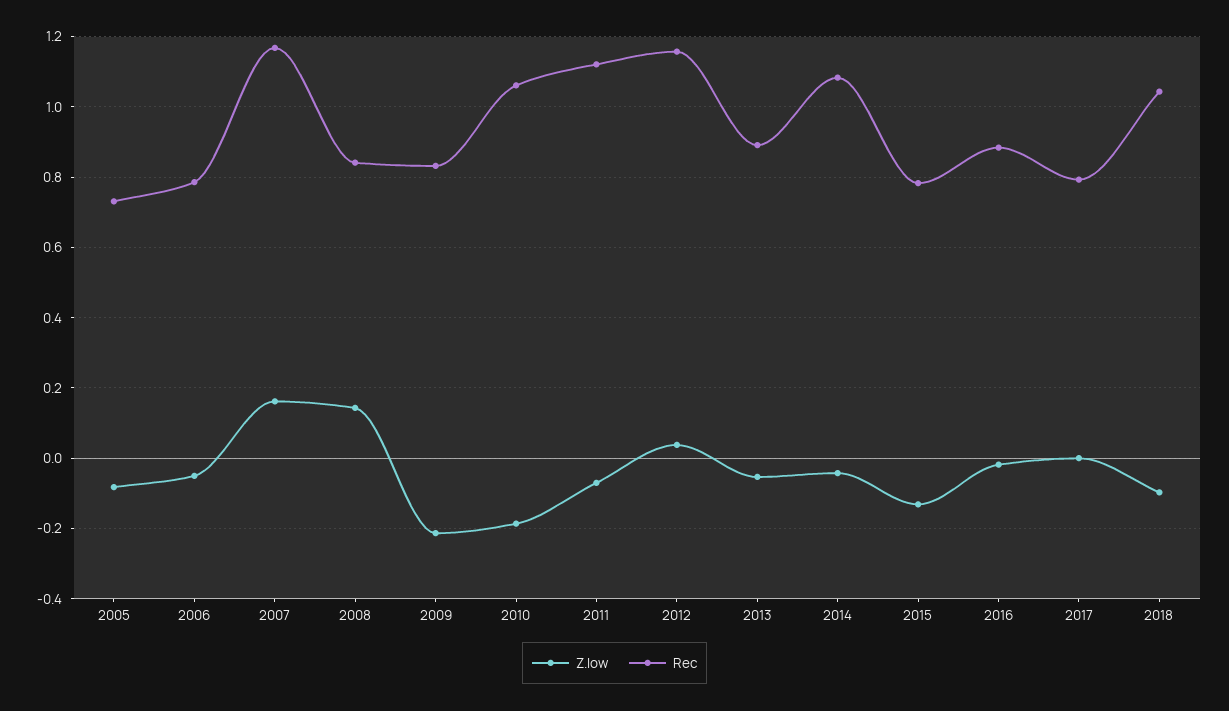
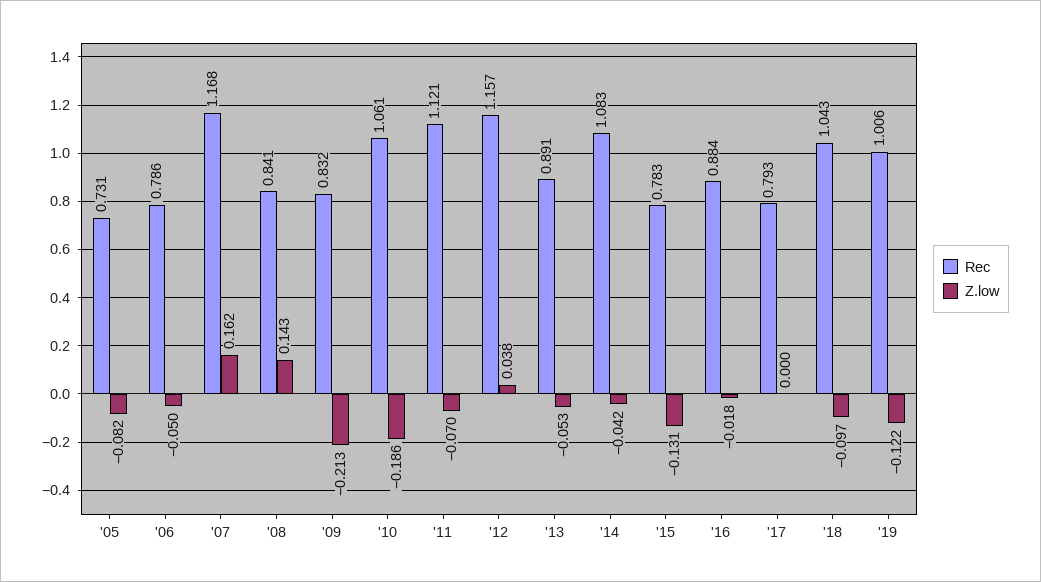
Rec, '19: none -> 1.006
Z.low, '19: none -> -0.122

